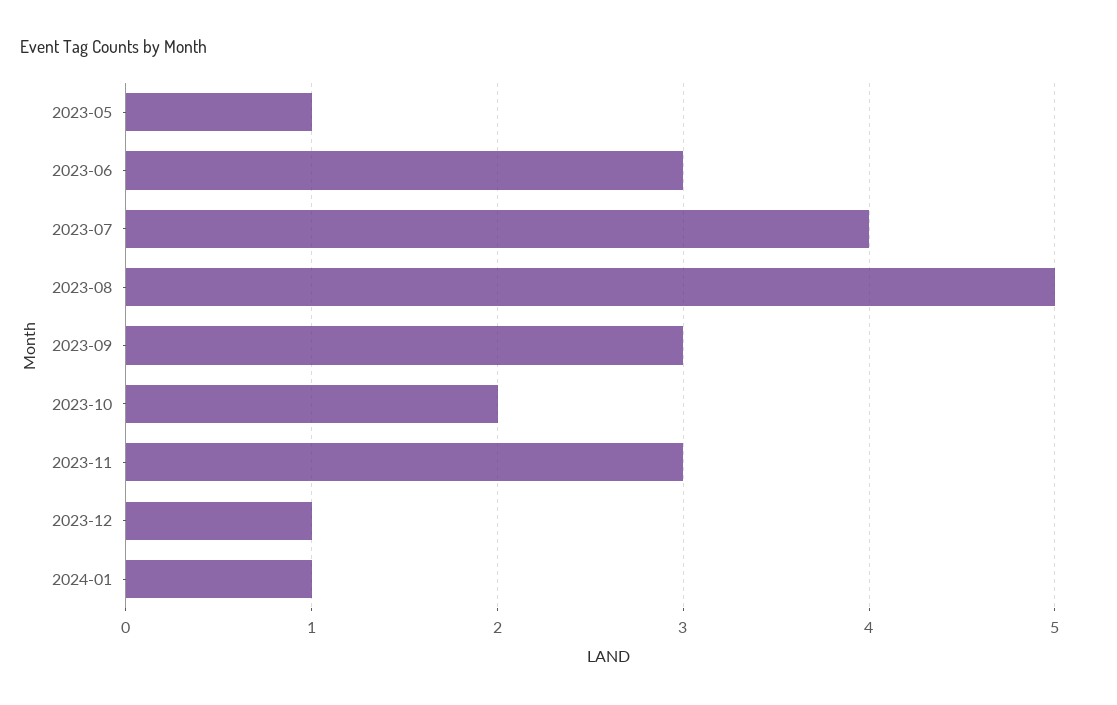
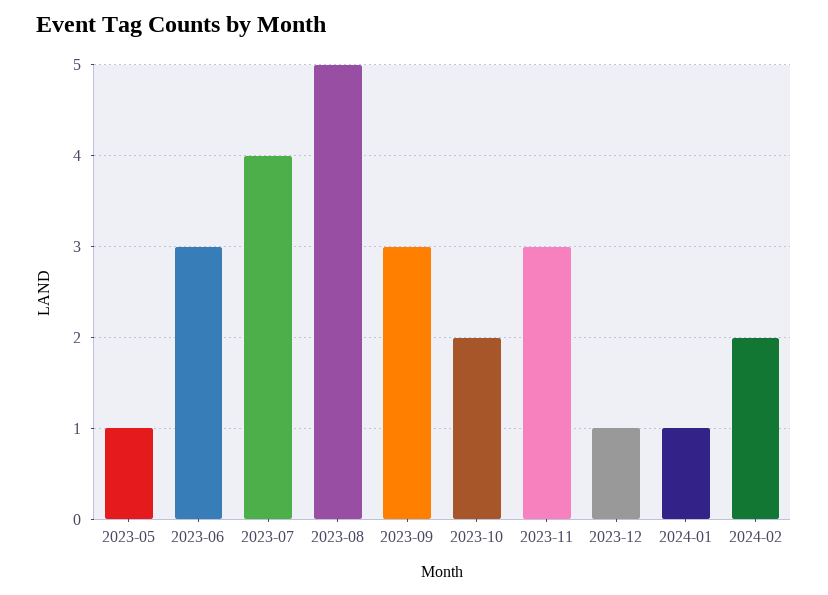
2024-02: none -> 2

